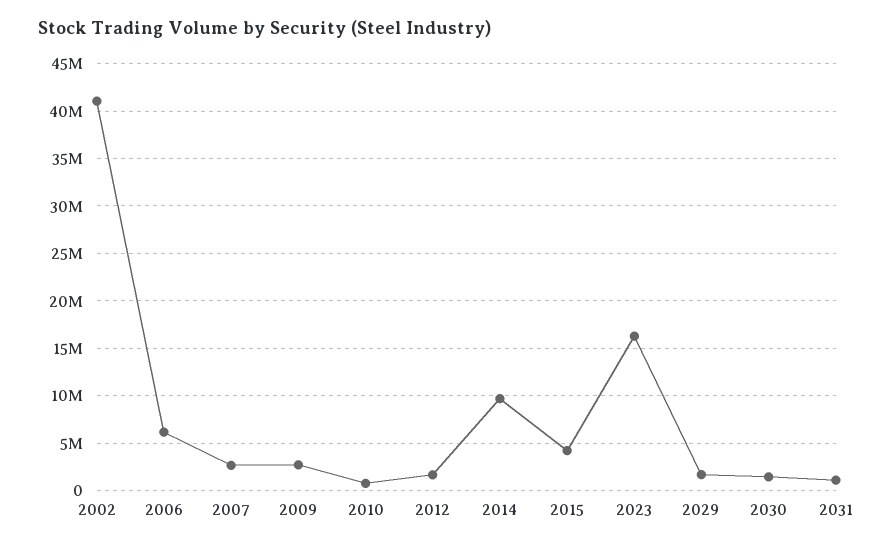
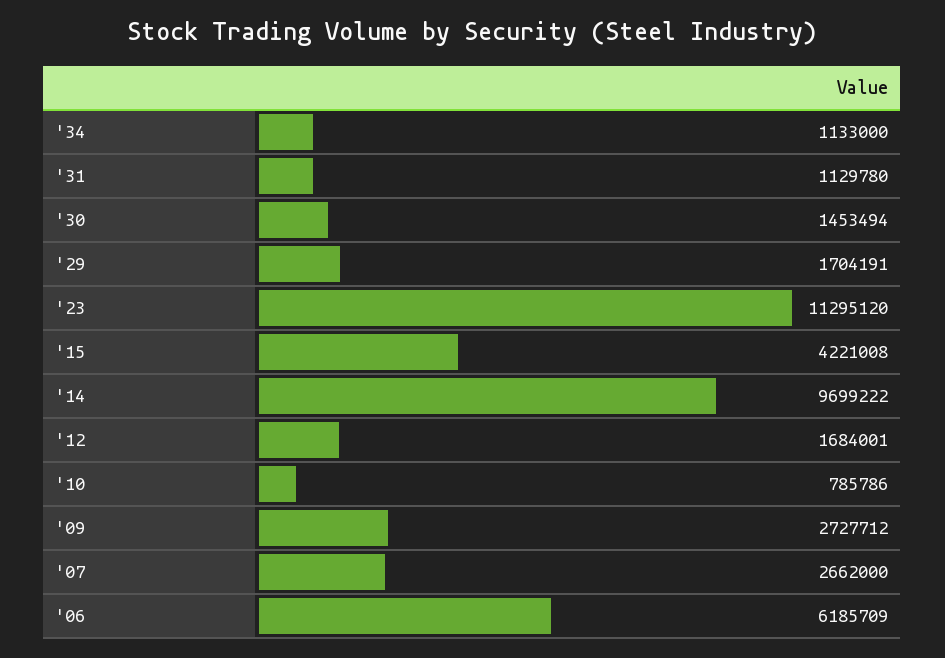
2002: 41000000 -> none
2023: 16000000 -> 11295120
'34: none -> 1133000

